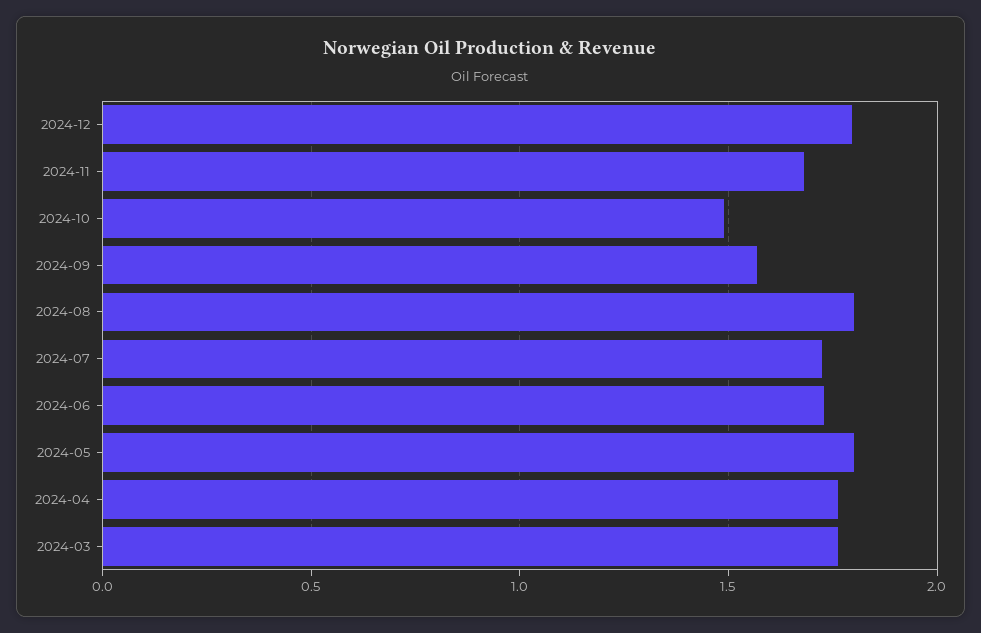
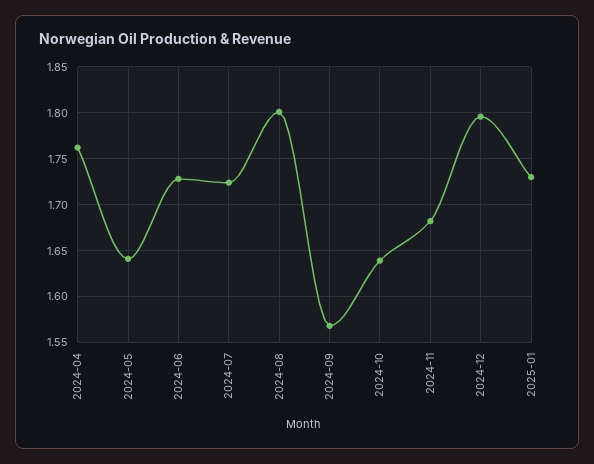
2024-10: 1.5 -> 1.64
2024-05: 1.8 -> 1.64
2024-03: 1.75 -> none
2025-01: none -> 1.73

